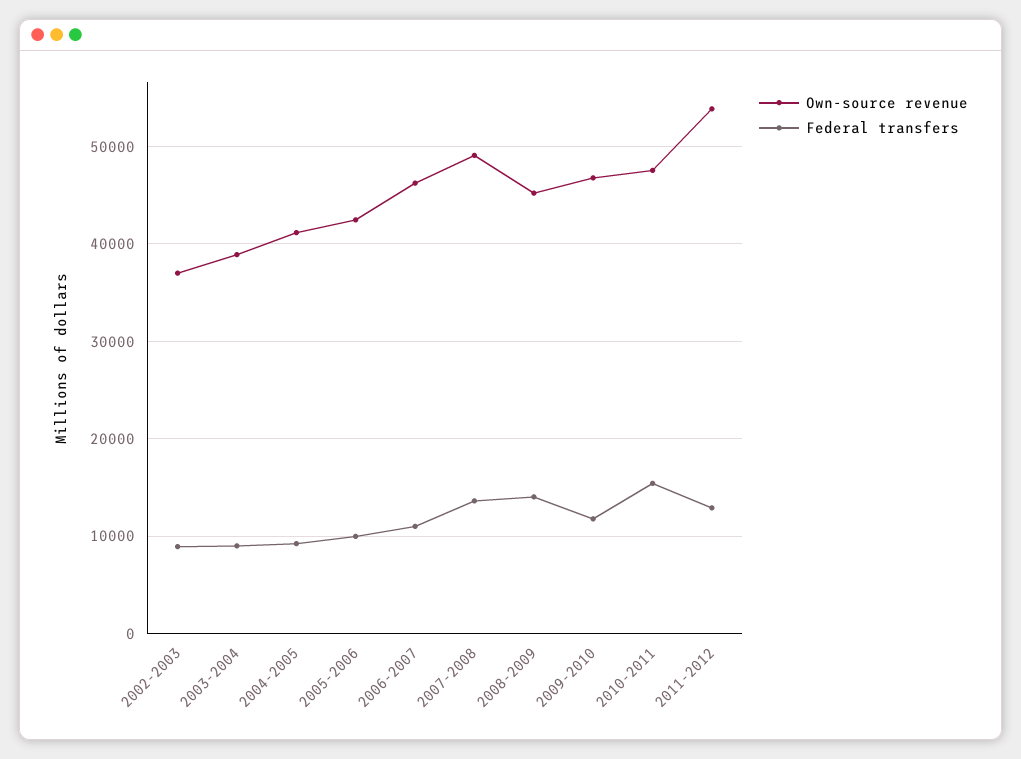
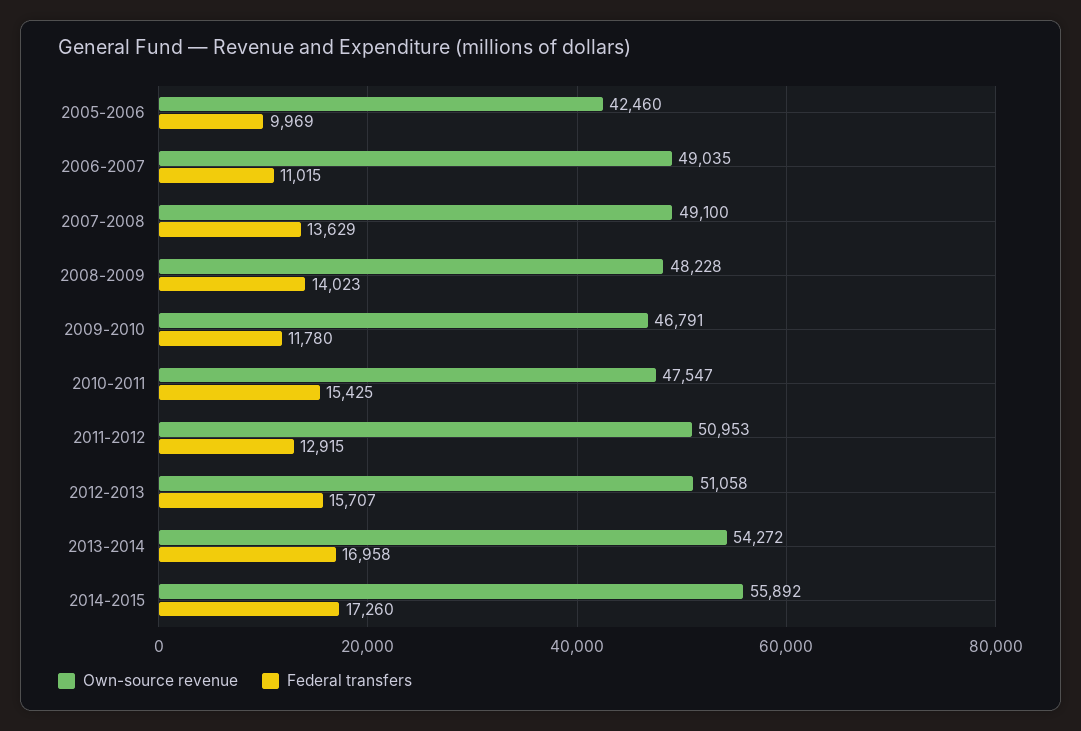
Own-source revenue, 2002-2003: 37000 -> none
Federal transfers, 2002-2003: 9000 -> none
Own-source revenue, 2003-2004: 39000 -> none
Federal transfers, 2003-2004: 9000 -> none
Own-source revenue, 2004-2005: 41000 -> none
Federal transfers, 2004-2005: 9000 -> none
Own-source revenue, 2006-2007: 46000 -> 49035
Own-source revenue, 2008-2009: 45000 -> 48228
Own-source revenue, 2011-2012: 54000 -> 50953
Own-source revenue, 2012-2013: none -> 51058
Federal transfers, 2012-2013: none -> 15707
Own-source revenue, 2013-2014: none -> 54272
Federal transfers, 2013-2014: none -> 16958
Own-source revenue, 2014-2015: none -> 55892
Federal transfers, 2014-2015: none -> 17260

